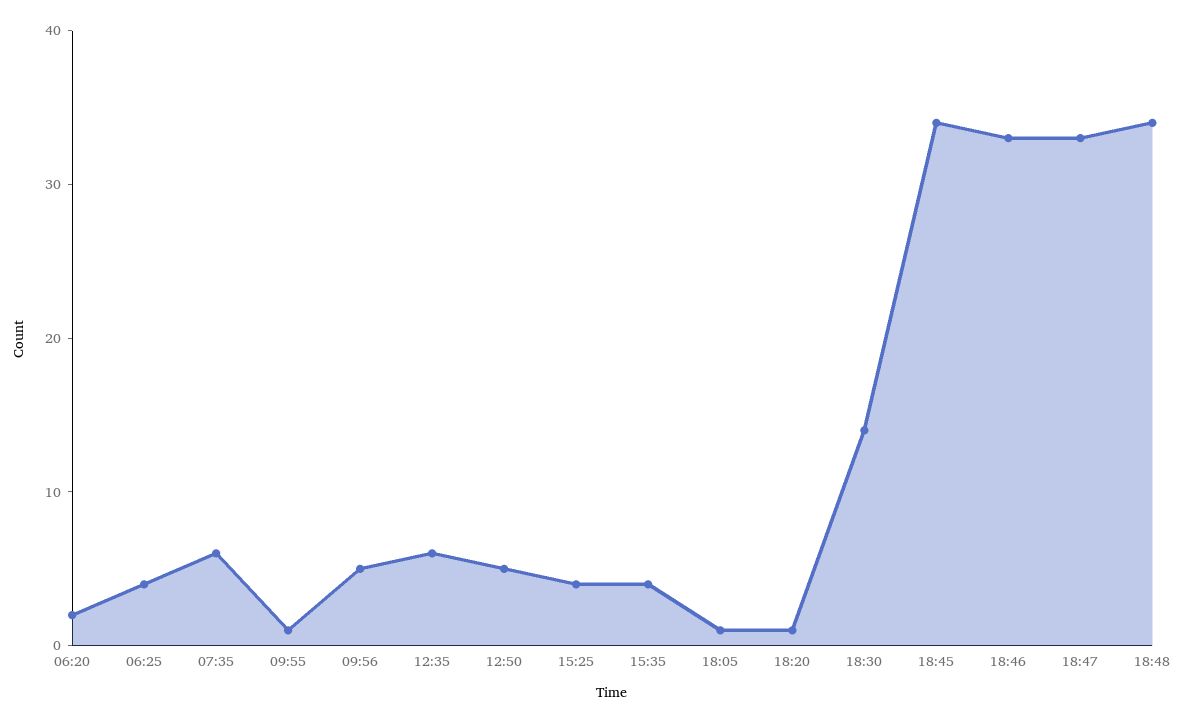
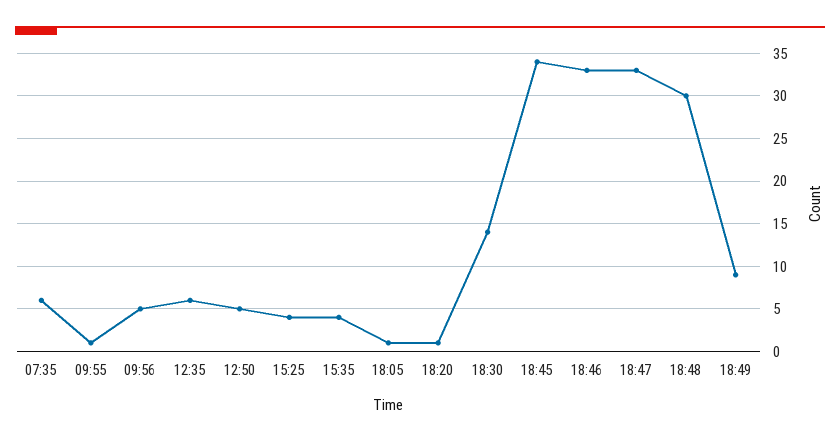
06:20: 2 -> none
06:25: 4 -> none
18:48: 34 -> 30
18:49: none -> 9

